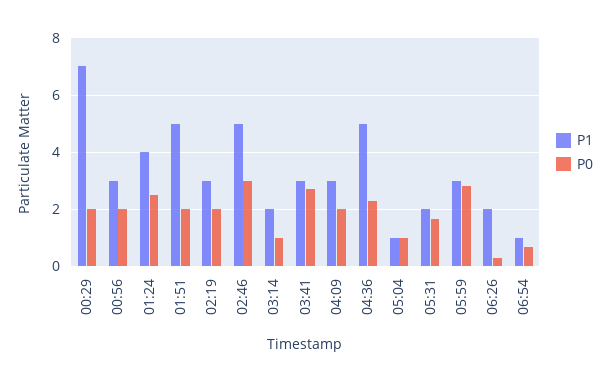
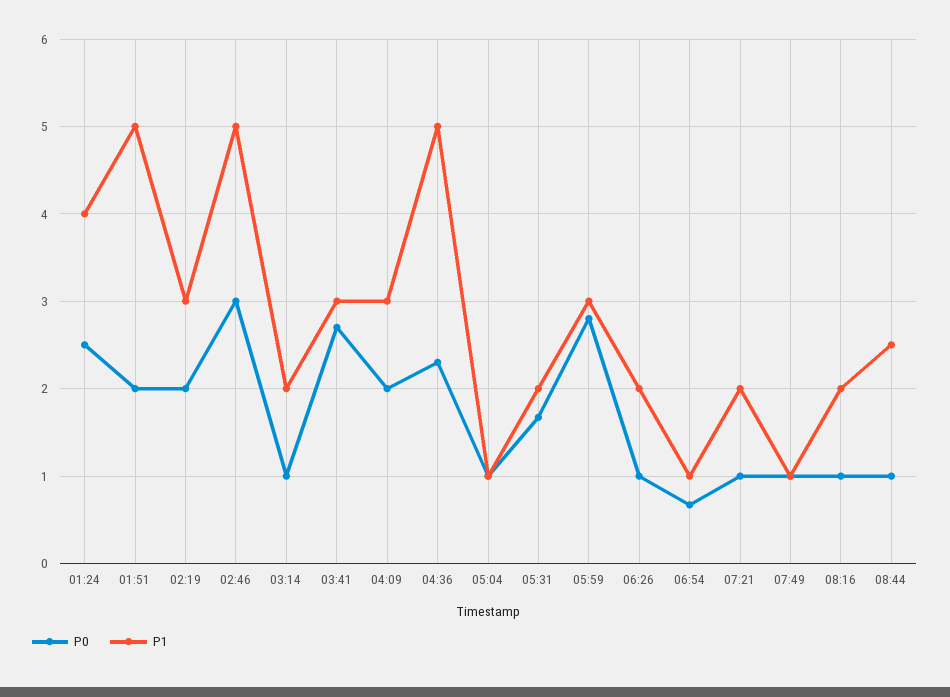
P1, 00:29: 7 -> none
P0, 00:29: 2 -> none
P1, 00:56: 3 -> none
P0, 00:56: 2 -> none
P0, 06:26: 0.25 -> 1
P0, 07:21: none -> 1
P1, 07:21: none -> 2
P0, 07:49: none -> 1
P1, 07:49: none -> 1
P0, 08:16: none -> 1
P1, 08:16: none -> 2
P0, 08:44: none -> 1
P1, 08:44: none -> 2.5

